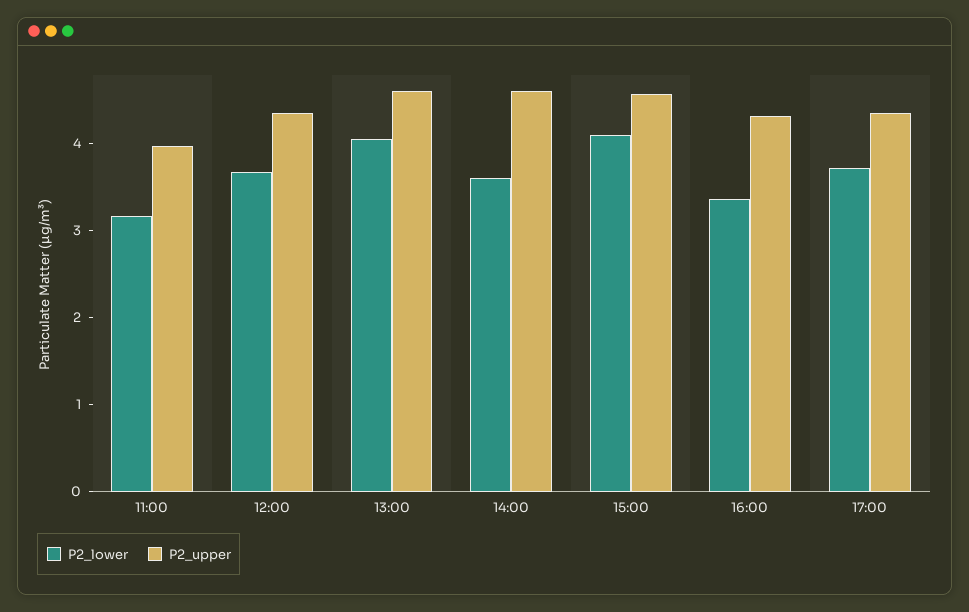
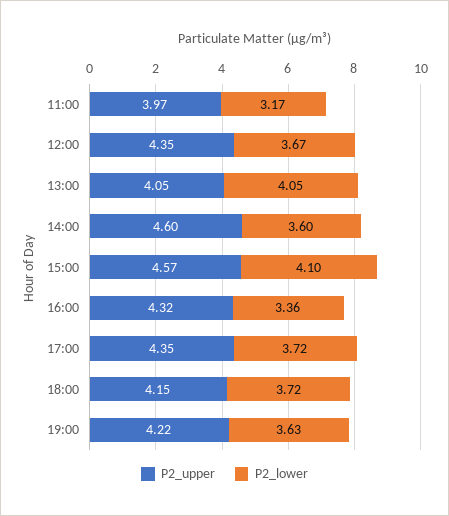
P2_upper, 13:00: 4.6 -> 4.05
P2_upper, 18:00: none -> 4.15
P2_lower, 18:00: none -> 3.72
P2_upper, 19:00: none -> 4.22
P2_lower, 19:00: none -> 3.63

